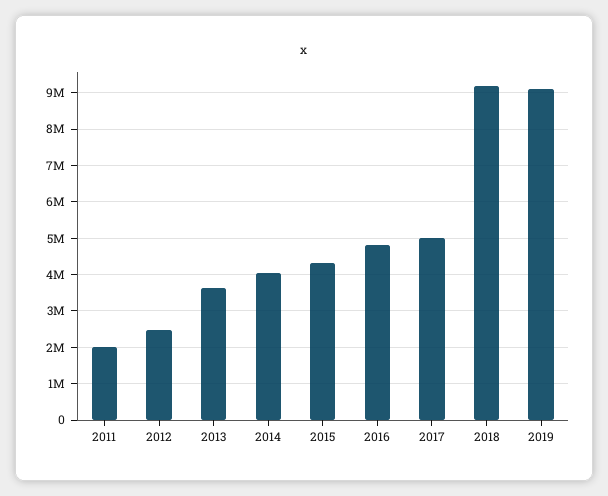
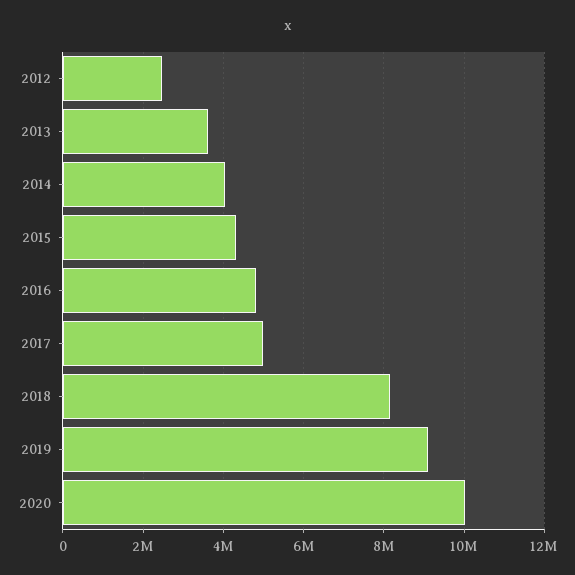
2011: 2000000 -> none
2018: 9200000 -> 8200000
2020: none -> 10000000

